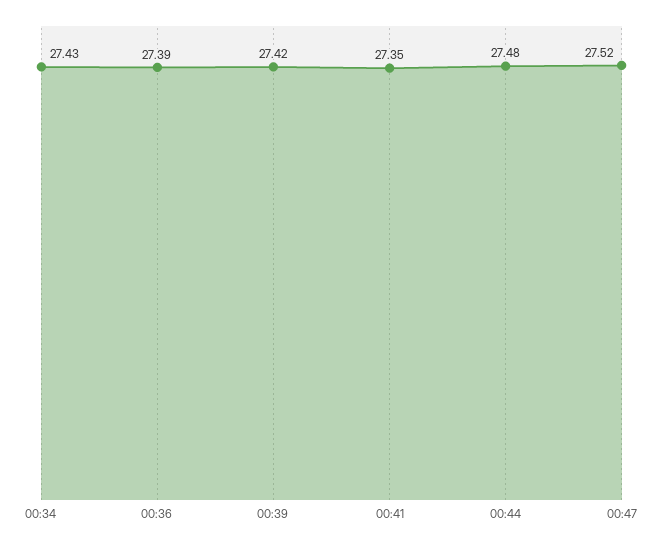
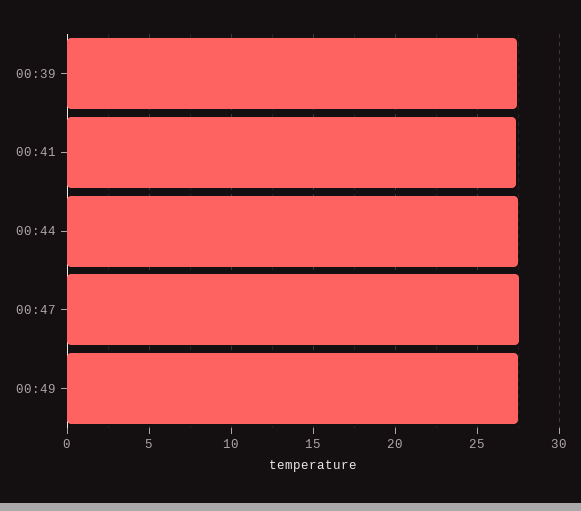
00:34: 27.43 -> none
00:36: 27.39 -> none
00:49: none -> 27.5

